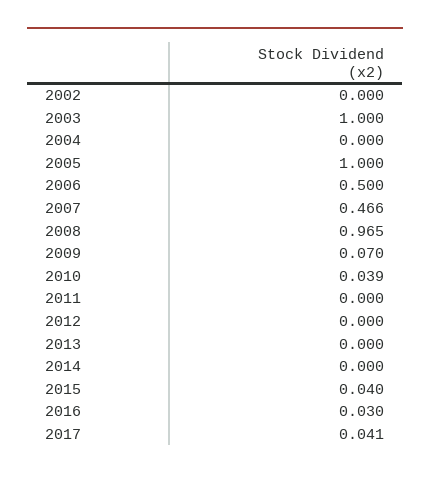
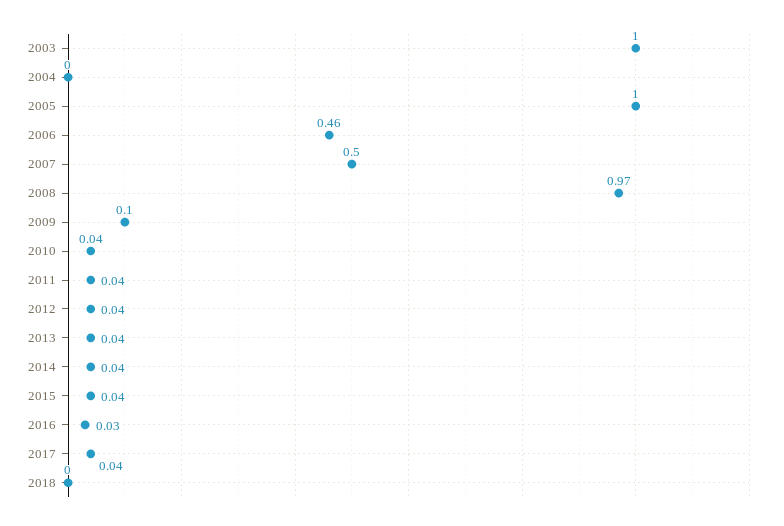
2002: 0 -> none
2006: 0.5 -> 0.46
2007: 0.466 -> 0.5
2009: 0.07 -> 0.1
2011: 0 -> 0.04
2012: 0 -> 0.04
2013: 0 -> 0.04
2014: 0 -> 0.04
2018: none -> 0

